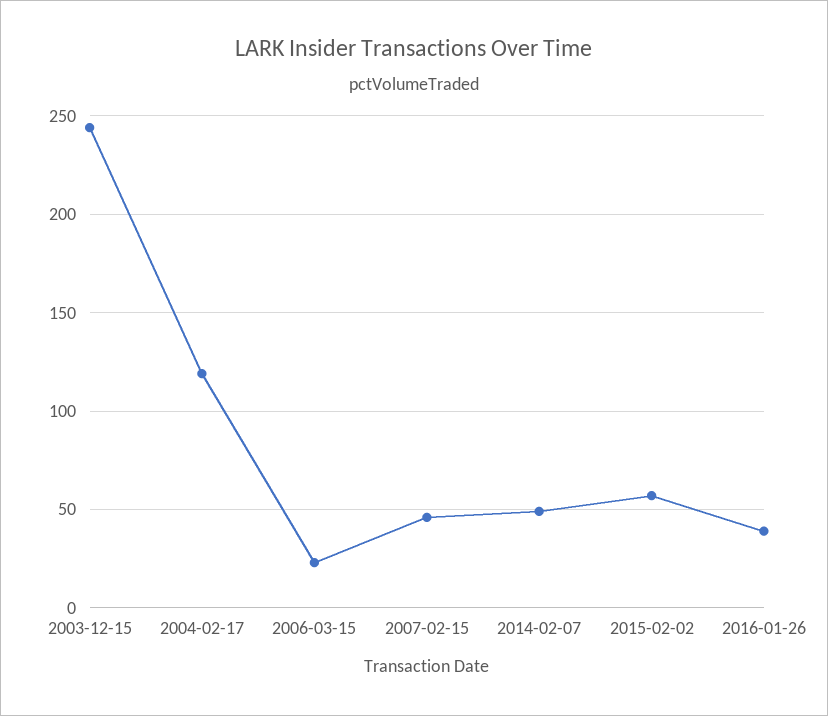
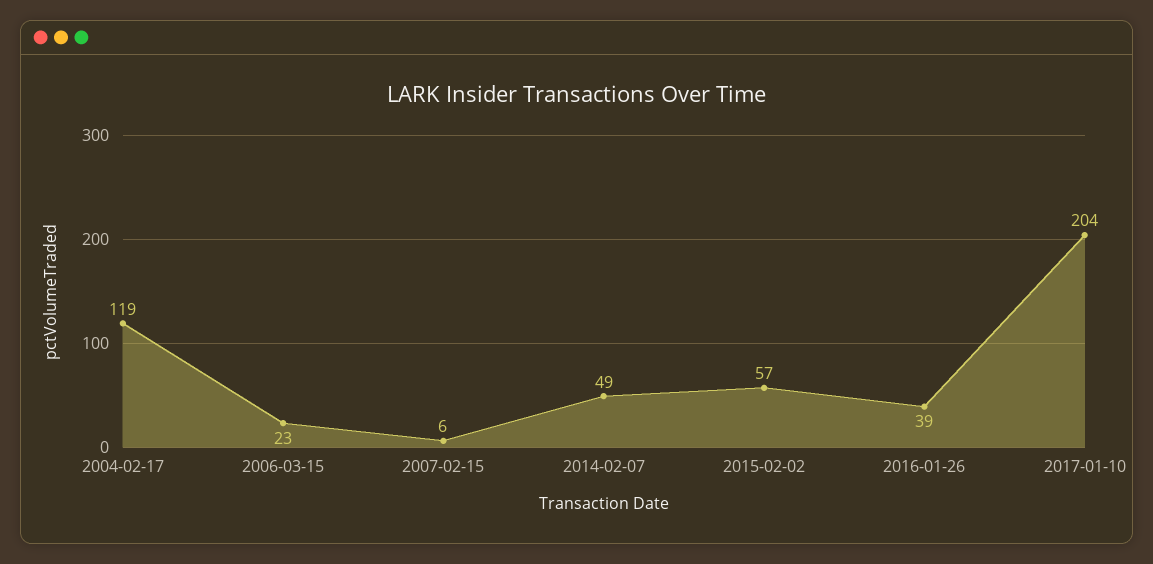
2003-12-15: 245 -> none
2007-02-15: 45 -> 6
2017-01-10: none -> 204

